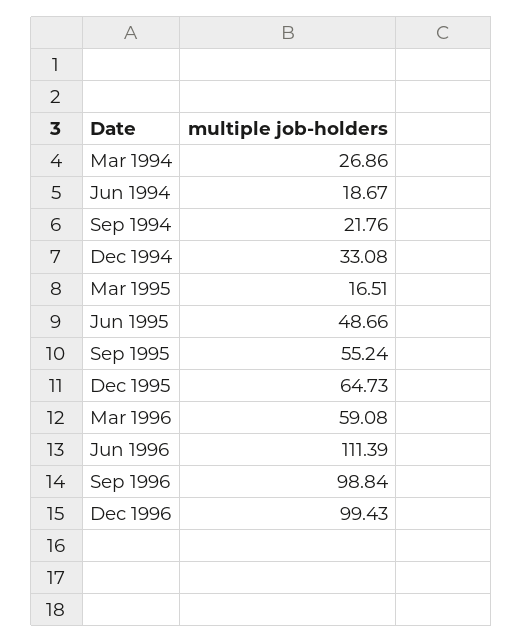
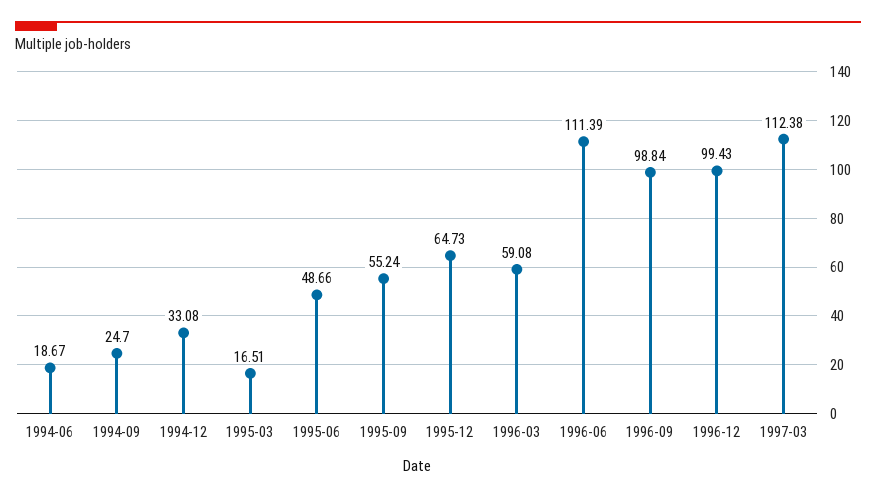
Mar 1994: 26.86 -> none
Sep 1994: 21.76 -> 24.7
1997-03: none -> 112.38

